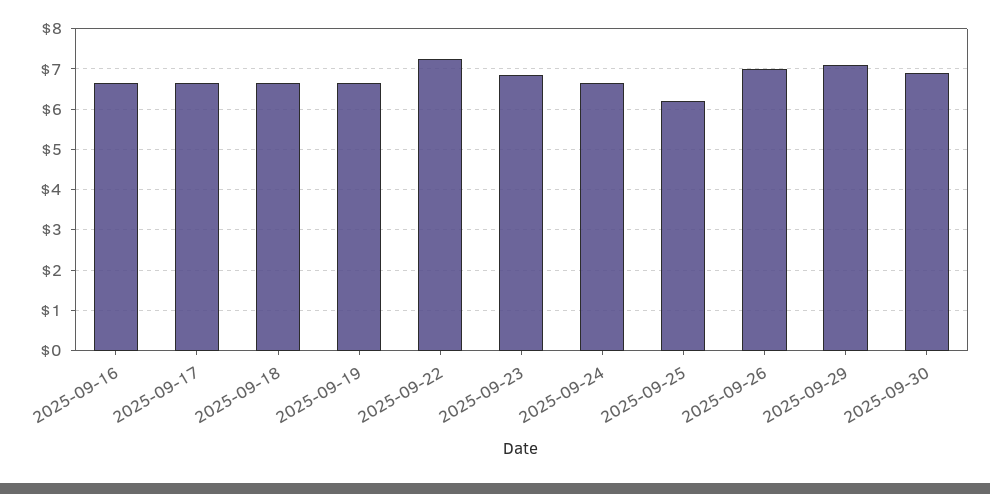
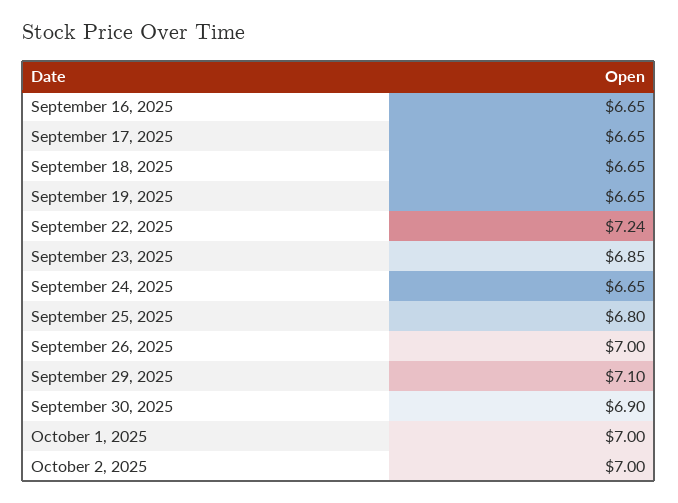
2025-09-25: 6.2 -> 6.8
October 1, 2025: none -> 7
October 2, 2025: none -> 7

